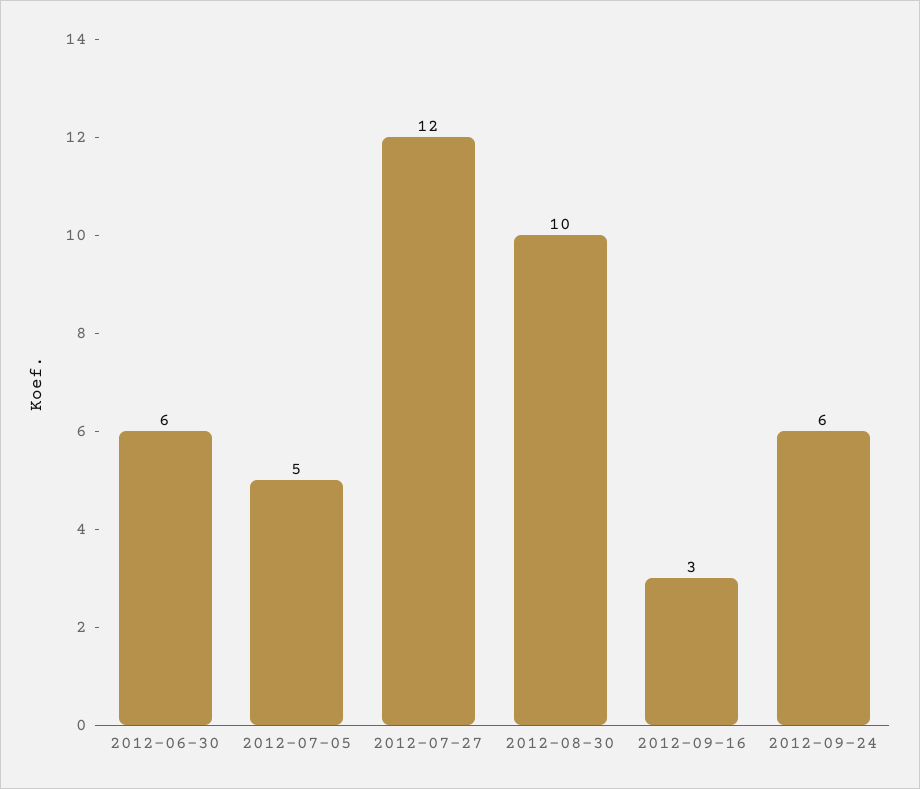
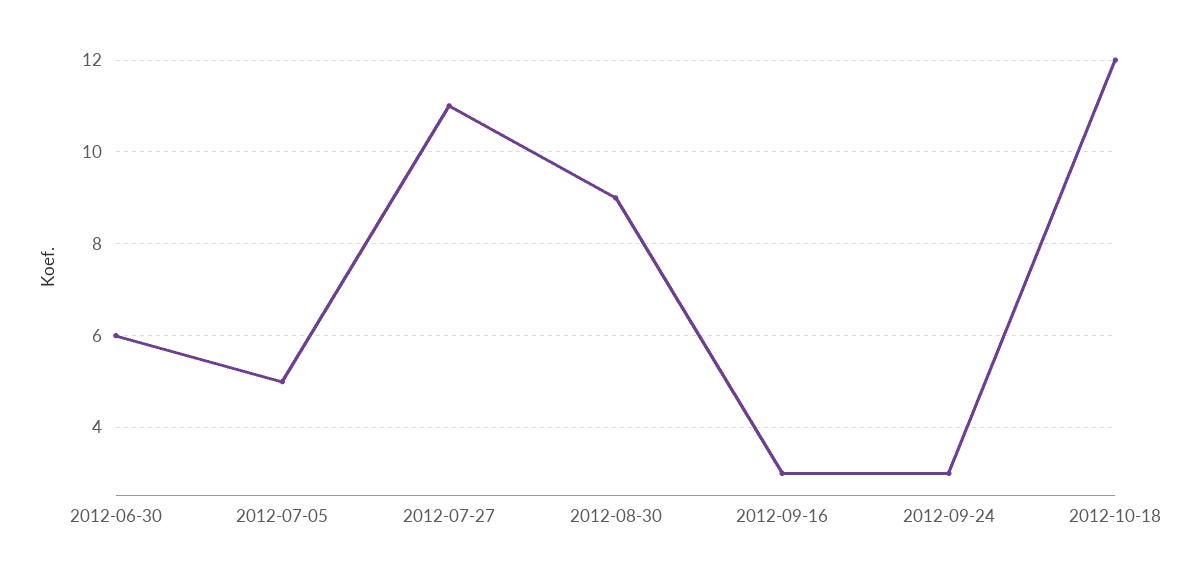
2012-07-27: 12 -> 11
2012-08-30: 10 -> 9
2012-09-24: 6 -> 3
2012-10-18: none -> 12

